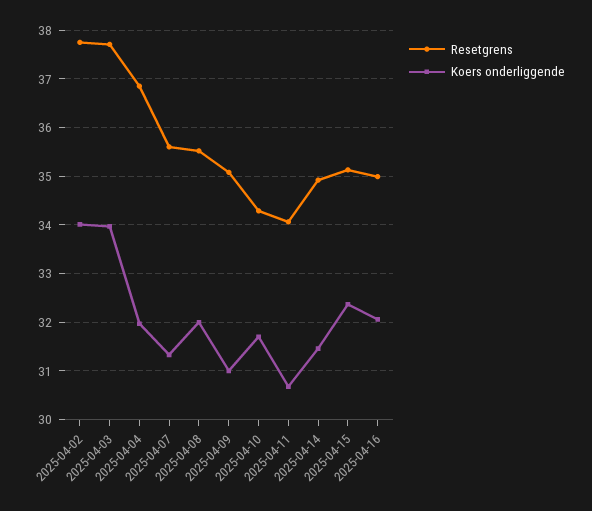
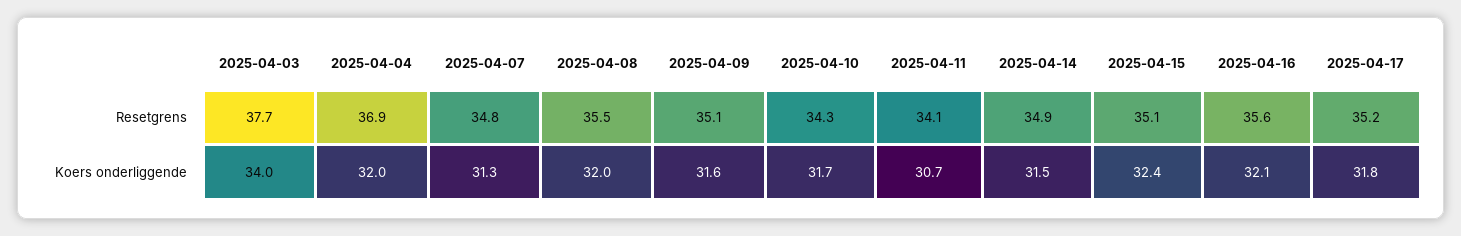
Resetgrens, 2025-04-02: 37.8 -> none
Koers onderliggende, 2025-04-02: 34 -> none
Resetgrens, 2025-04-07: 35.6 -> 34.8
Koers onderliggende, 2025-04-09: 31 -> 31.6
Resetgrens, 2025-04-16: 35 -> 35.6
Resetgrens, 2025-04-17: none -> 35.2
Koers onderliggende, 2025-04-17: none -> 31.8

